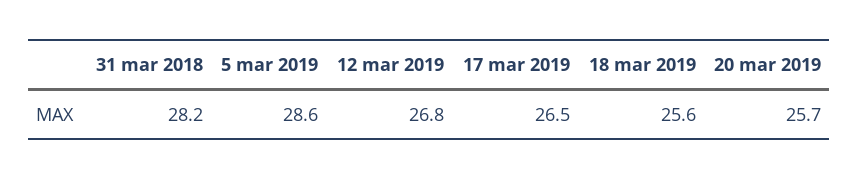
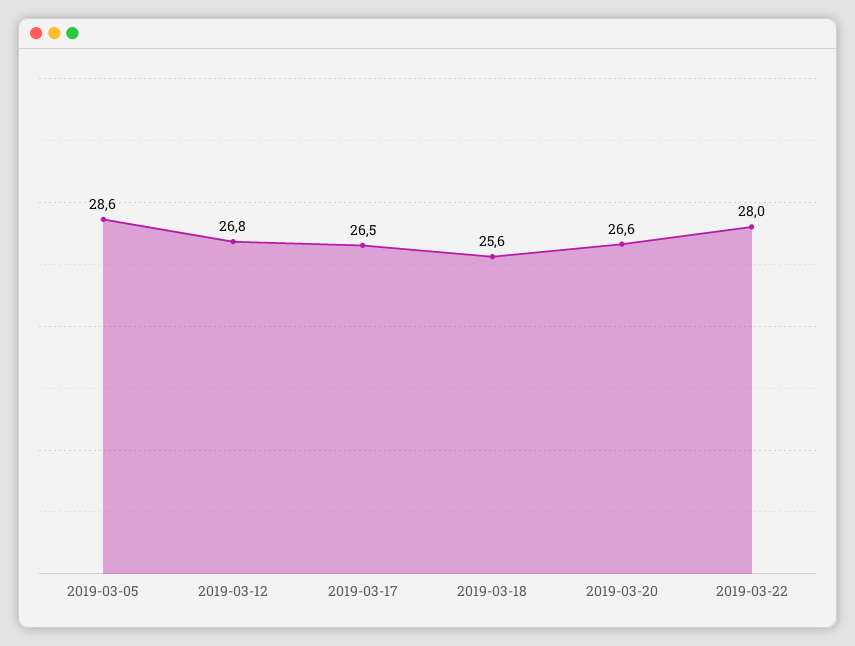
31 mar 2018: 28.2 -> none
20 mar 2019: 25.7 -> 26.6
2019-03-22: none -> 28

